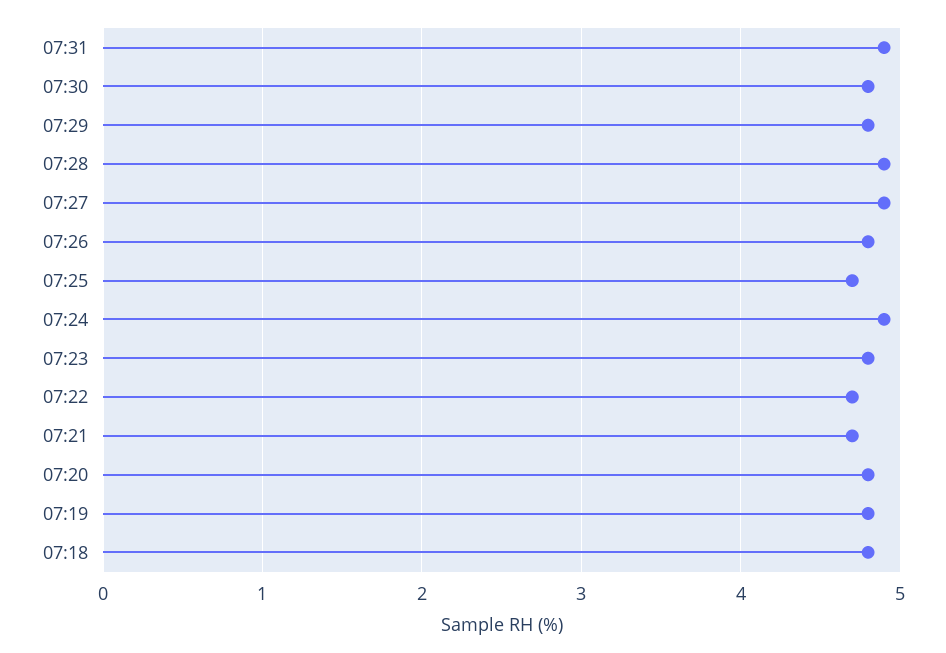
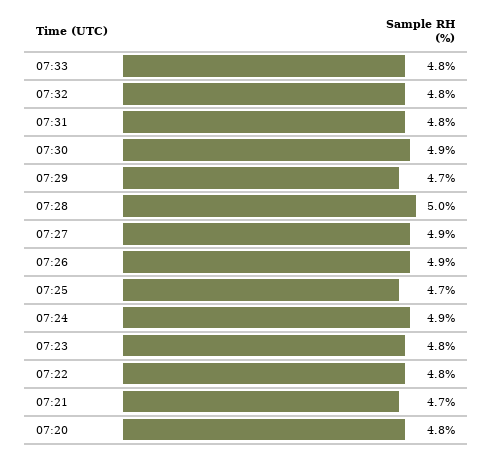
07:31: 4.9 -> 4.8
07:30: 4.8 -> 4.9
07:29: 4.8 -> 4.7
07:28: 4.9 -> 5
07:26: 4.8 -> 4.9
07:22: 4.7 -> 4.8
07:19: 4.8 -> none
07:18: 4.8 -> none
07:33: none -> 4.8
07:32: none -> 4.8

